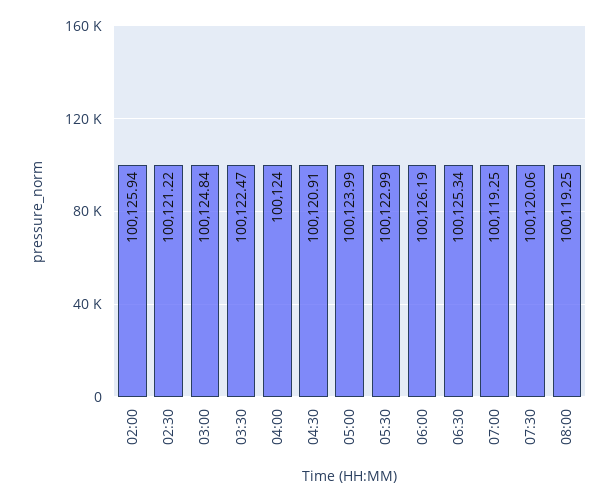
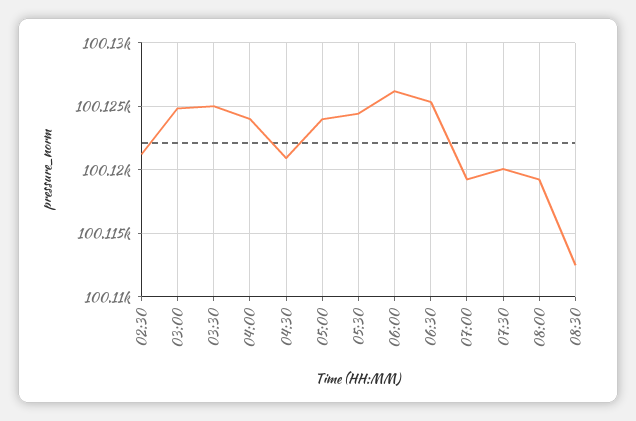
02:00: 100125.94 -> none
03:30: 100122.47 -> 100125
05:30: 100122.99 -> 100124.5
08:30: none -> 100112.5

